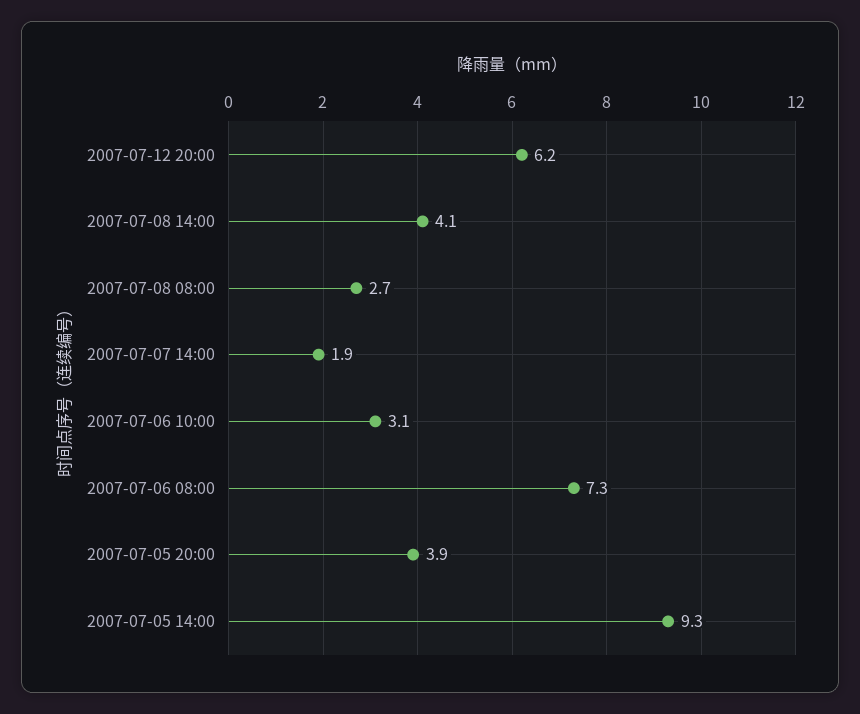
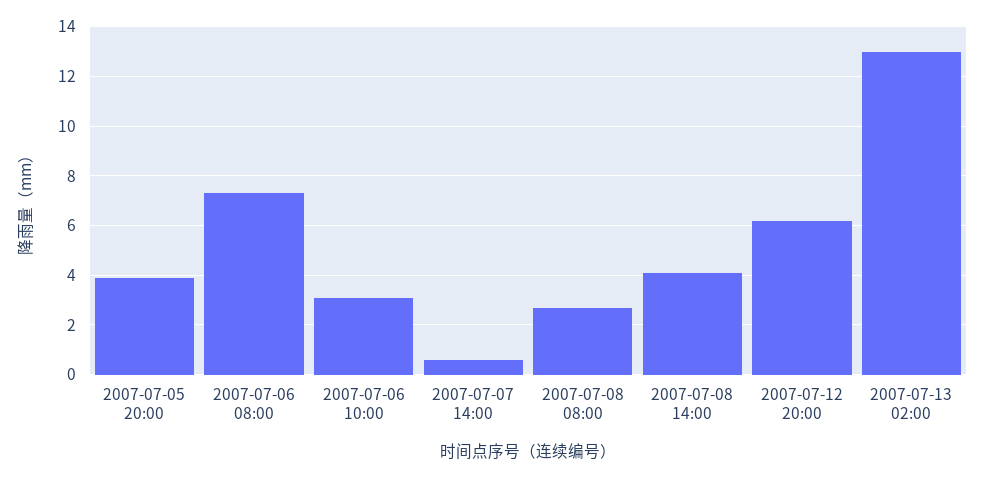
2007-07-07 14:00: 1.9 -> 0.5
2007-07-05 14:00: 9.3 -> none
2007-07-13 02:00: none -> 13

